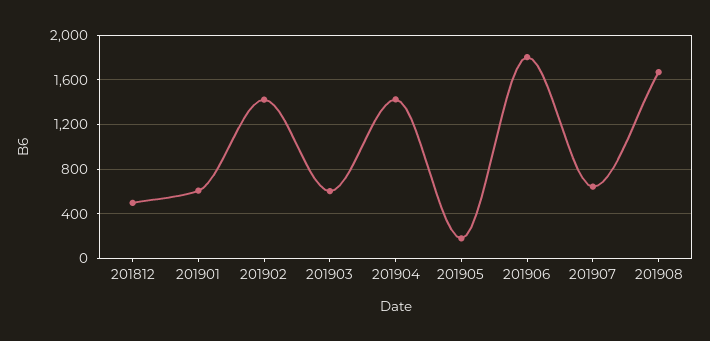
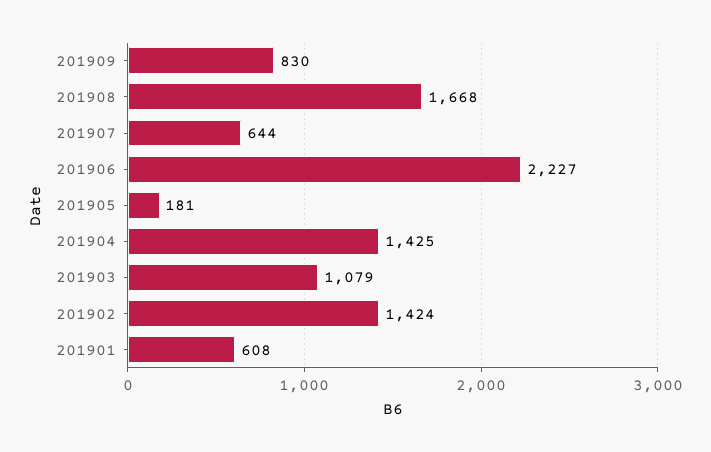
201812: 500 -> none
201903: 600 -> 1079
201906: 1800 -> 2227
201909: none -> 830

